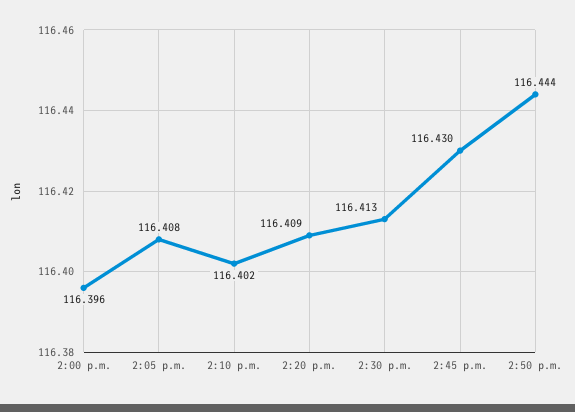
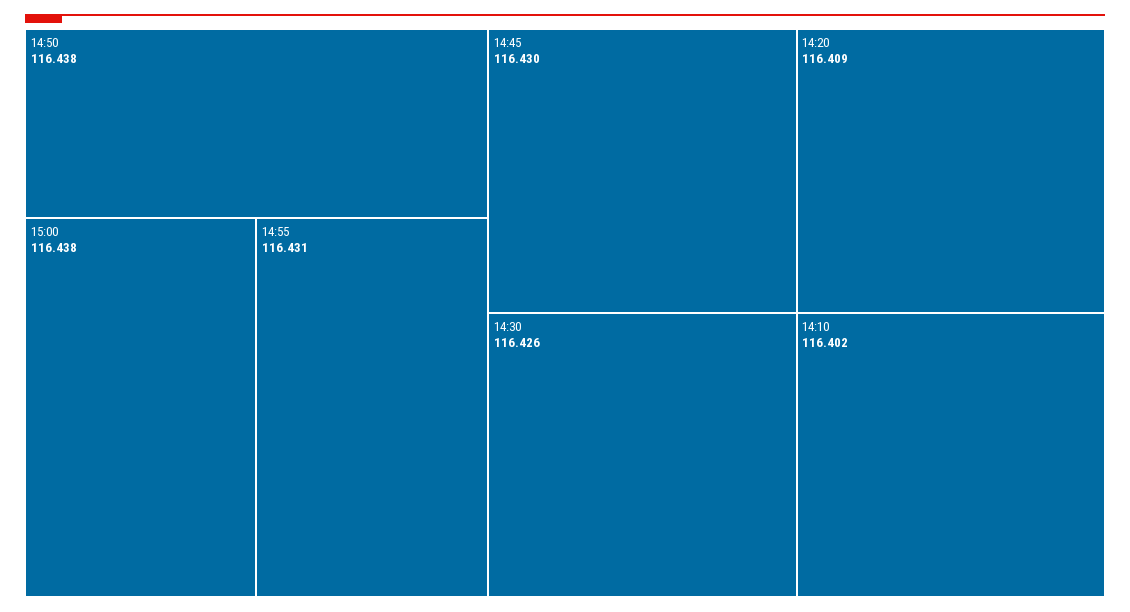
2:00 p.m.: 116.396 -> none
2:05 p.m.: 116.408 -> none
2:30 p.m.: 116.413 -> 116.426
2:50 p.m.: 116.444 -> 116.438
15:00: none -> 116.438
14:55: none -> 116.431

